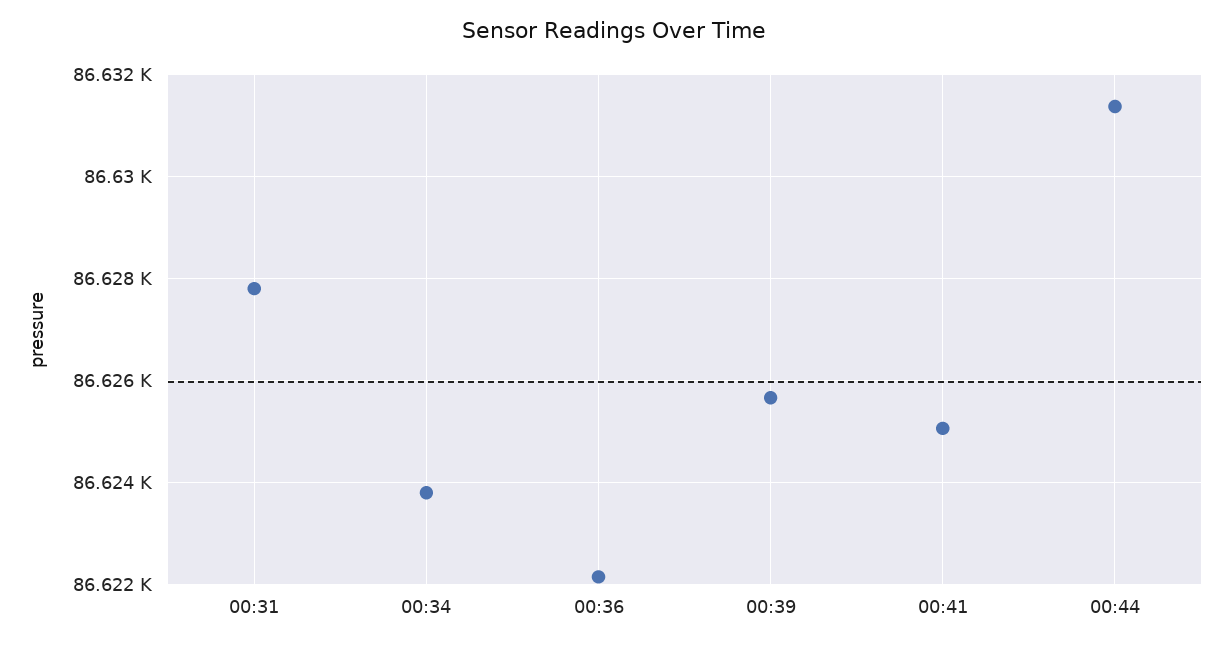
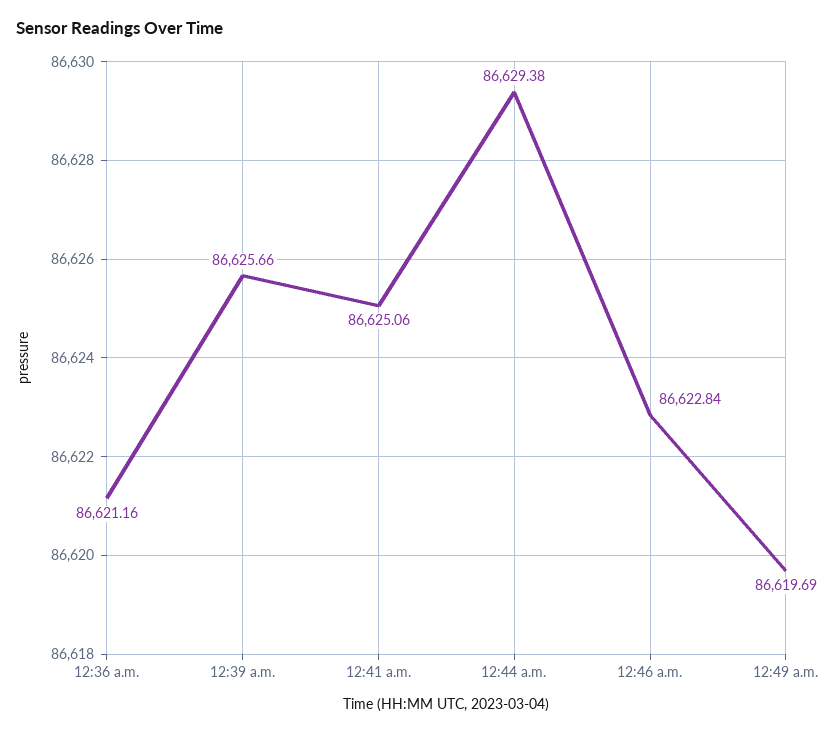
00:31: 86627.8 -> none
00:34: 86623.8 -> none
00:36: 86622.2 -> 86621.16
00:44: 86631.4 -> 86629.38
12:46 a.m.: none -> 86622.84
12:49 a.m.: none -> 86619.69

